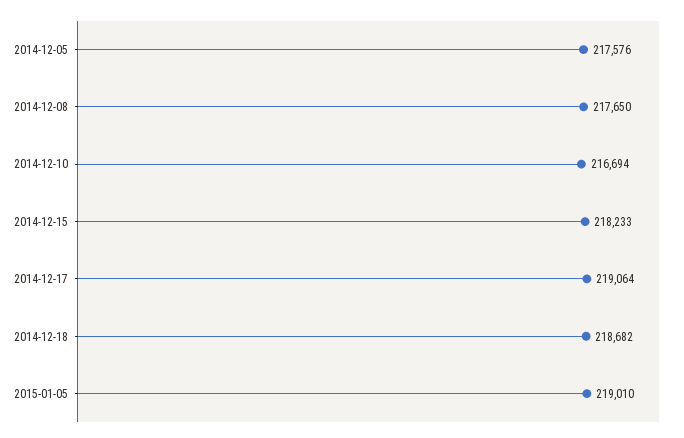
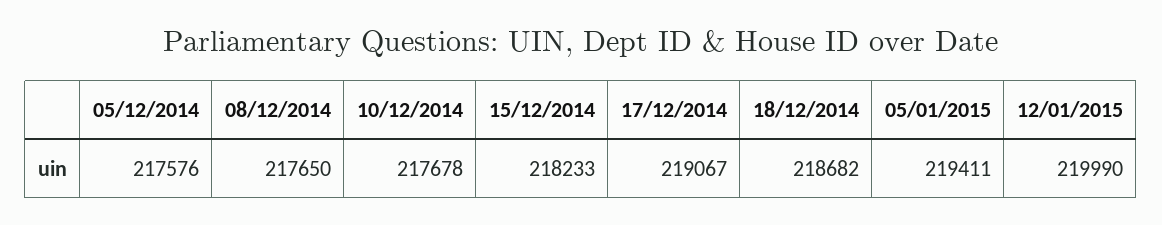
2014-12-10: 216694 -> 217678
2014-12-17: 219064 -> 219067
2015-01-05: 219010 -> 219411
12/01/2015: none -> 219990

